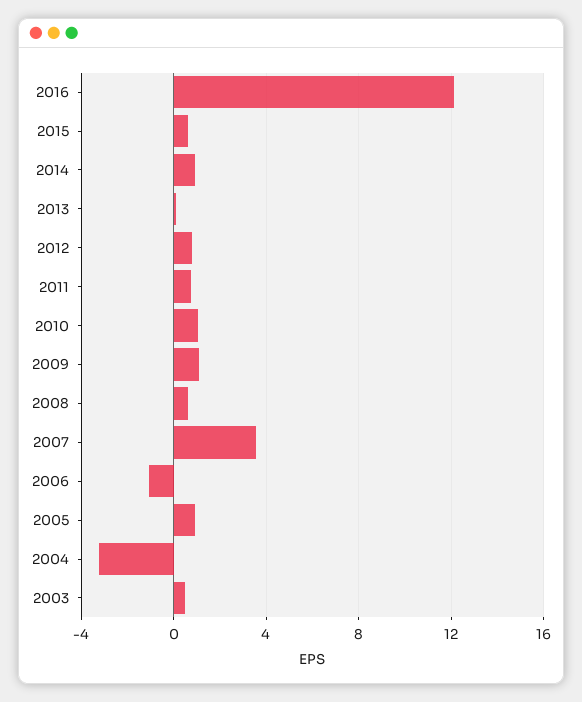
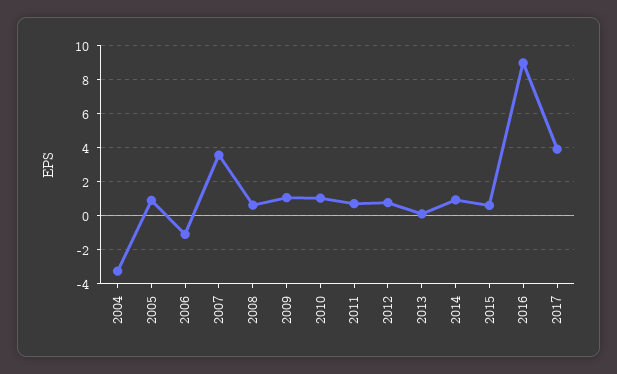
2016: 12 -> 9
2003: 0.5 -> none
2017: none -> 4

